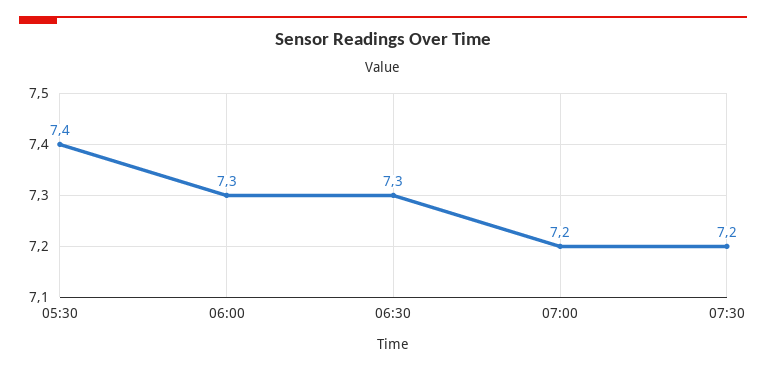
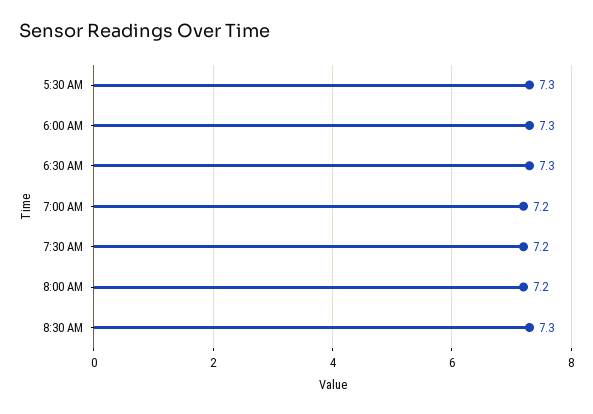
05:30: 7.4 -> 7.3
8:00 AM: none -> 7.2
8:30 AM: none -> 7.3

